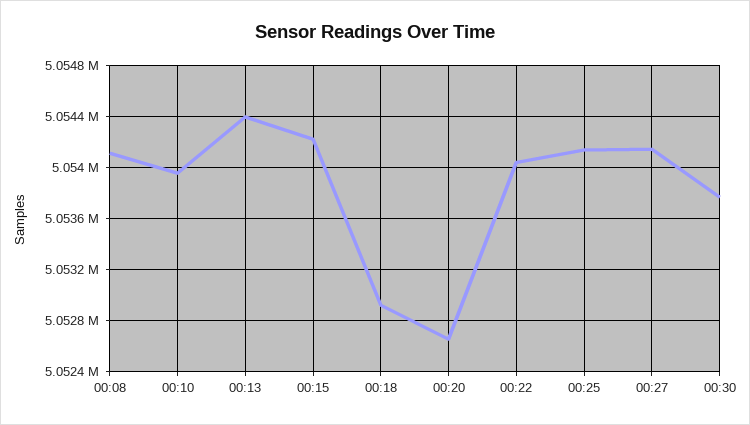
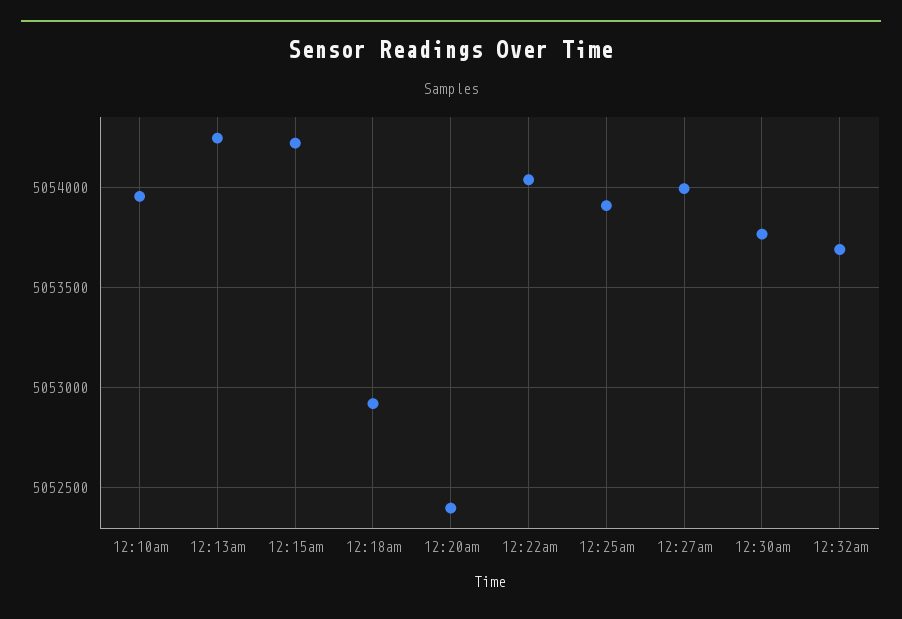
00:08: 5054100 -> none
00:13: 5054400 -> 5054250
00:20: 5052650 -> 5052400
00:25: 5054150 -> 5053900
00:27: 5054150 -> 5054000
12:32am: none -> 5053700

